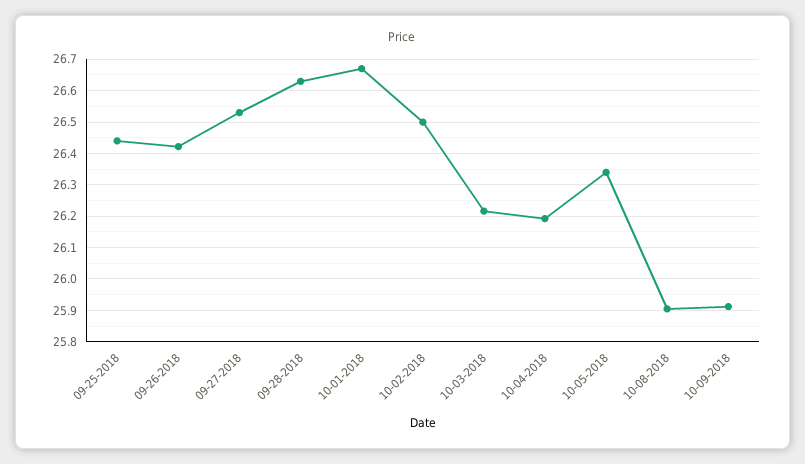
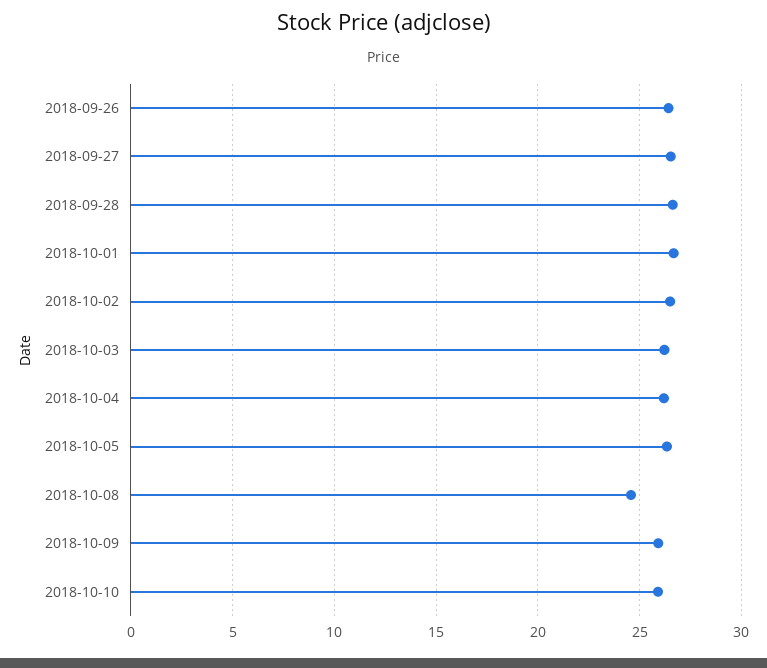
09-25-2018: 26.44 -> none
10-08-2018: 25.9 -> 24.5
2018-10-10: none -> 26

